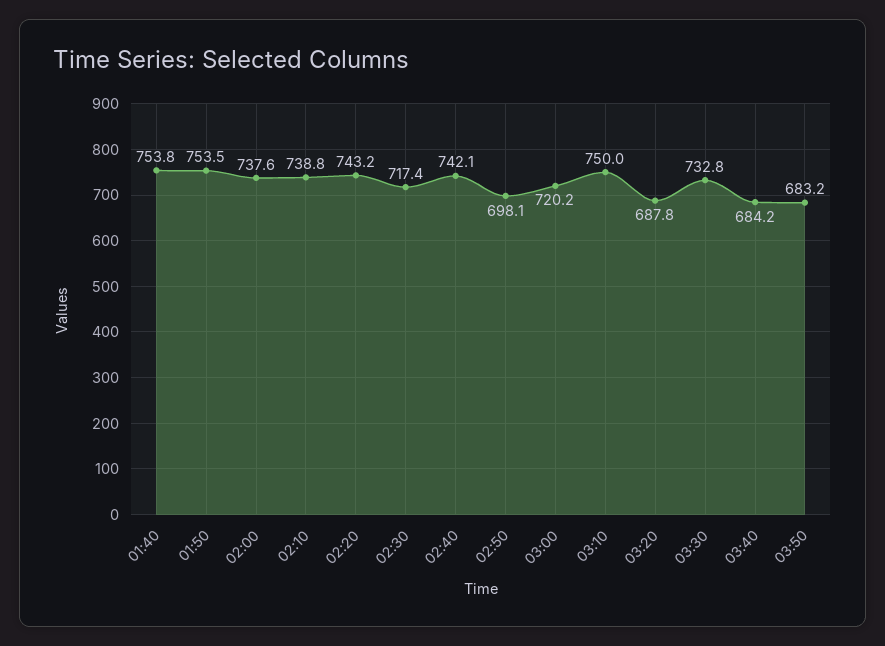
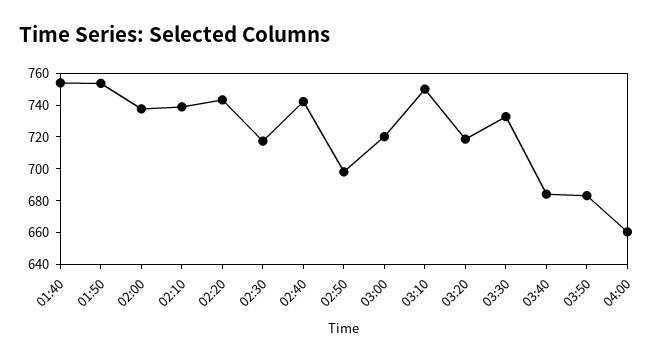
03:20: 687.8 -> 720
04:00: none -> 660

